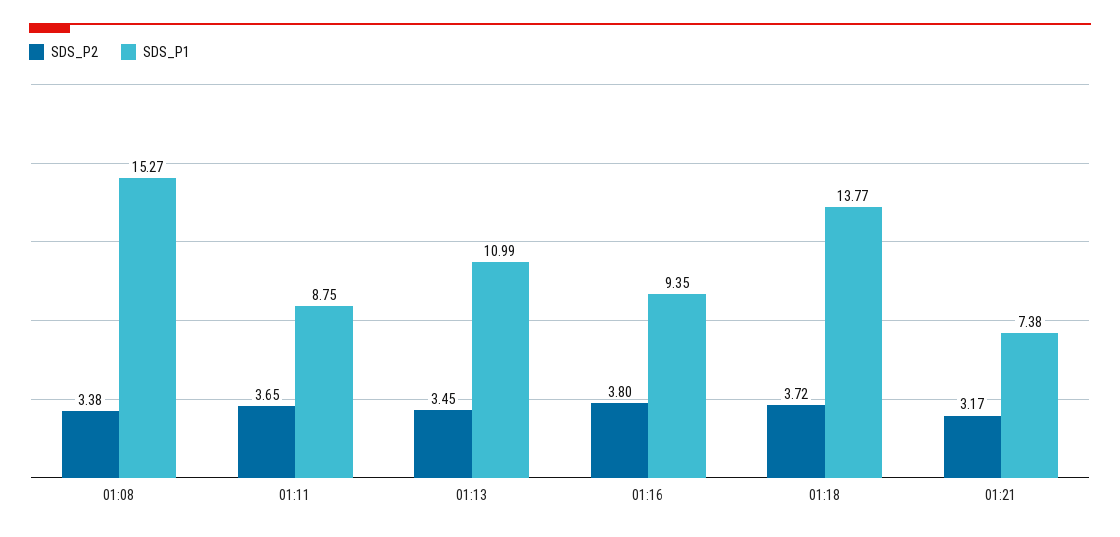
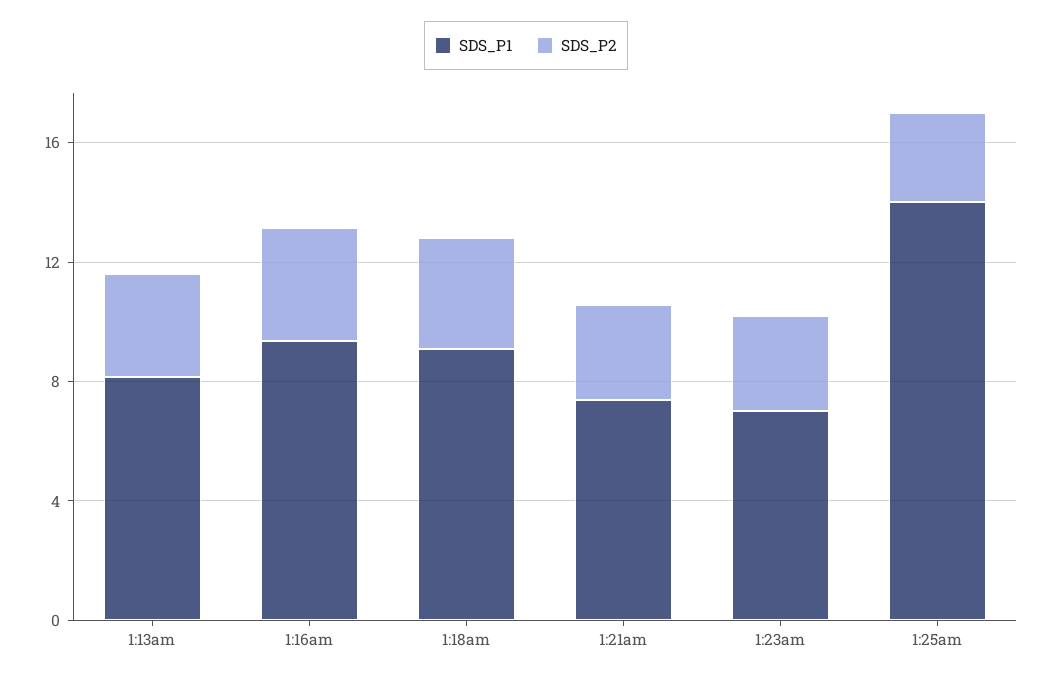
SDS_P2, 01:08: 3.38 -> none
SDS_P1, 01:08: 15.27 -> none
SDS_P2, 01:11: 3.65 -> none
SDS_P1, 01:11: 8.75 -> none
SDS_P1, 01:13: 10.99 -> 8
SDS_P1, 01:18: 13.77 -> 9
SDS_P1, 1:23am: none -> 7
SDS_P2, 1:23am: none -> 3
SDS_P1, 1:25am: none -> 14
SDS_P2, 1:25am: none -> 3

